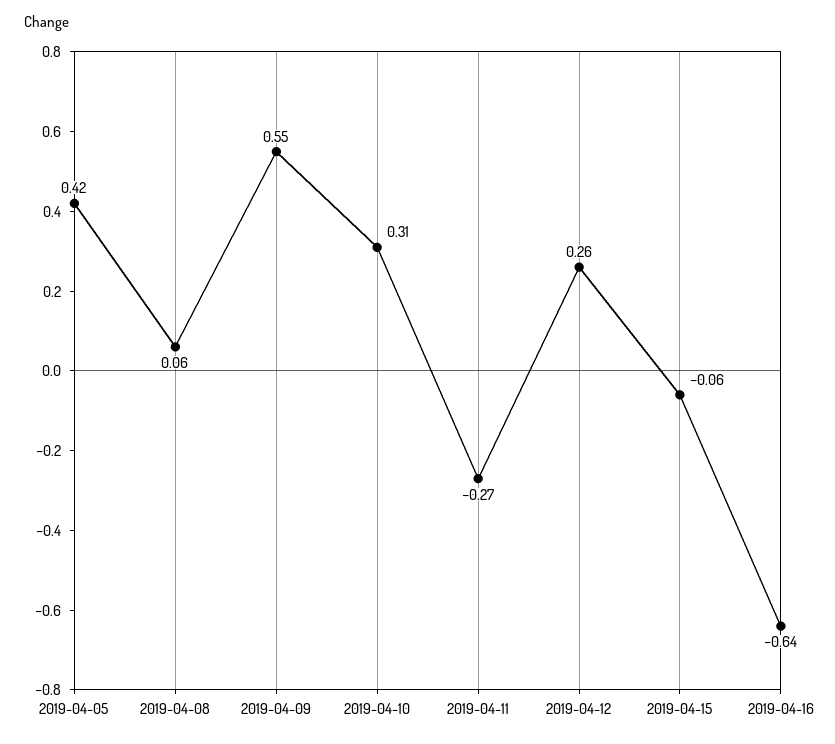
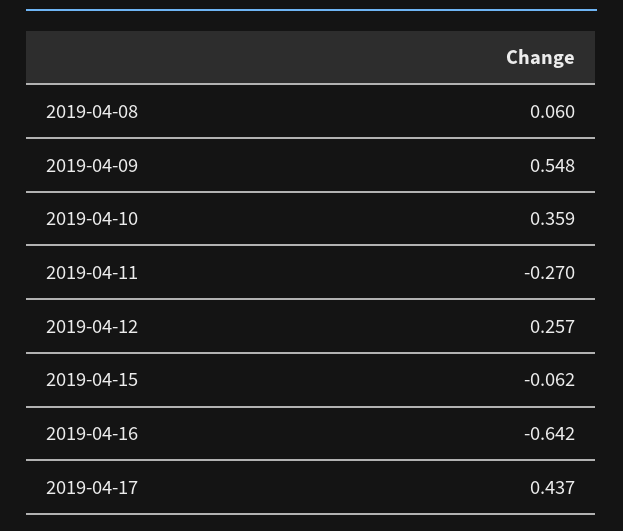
2019-04-05: 0.42 -> none
2019-04-10: 0.31 -> 0.359
2019-04-17: none -> 0.437

